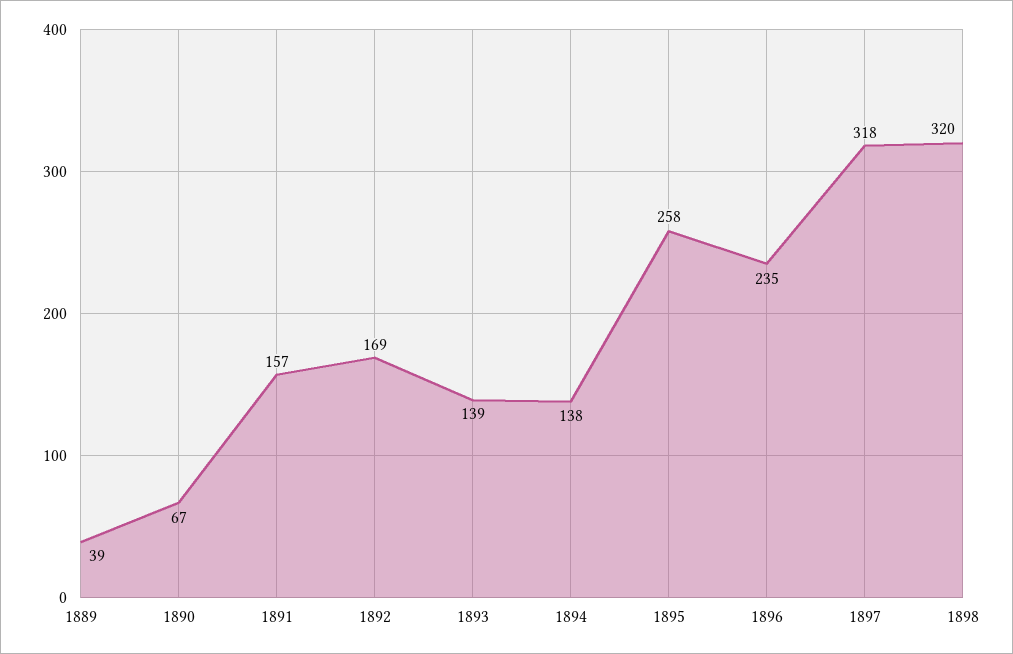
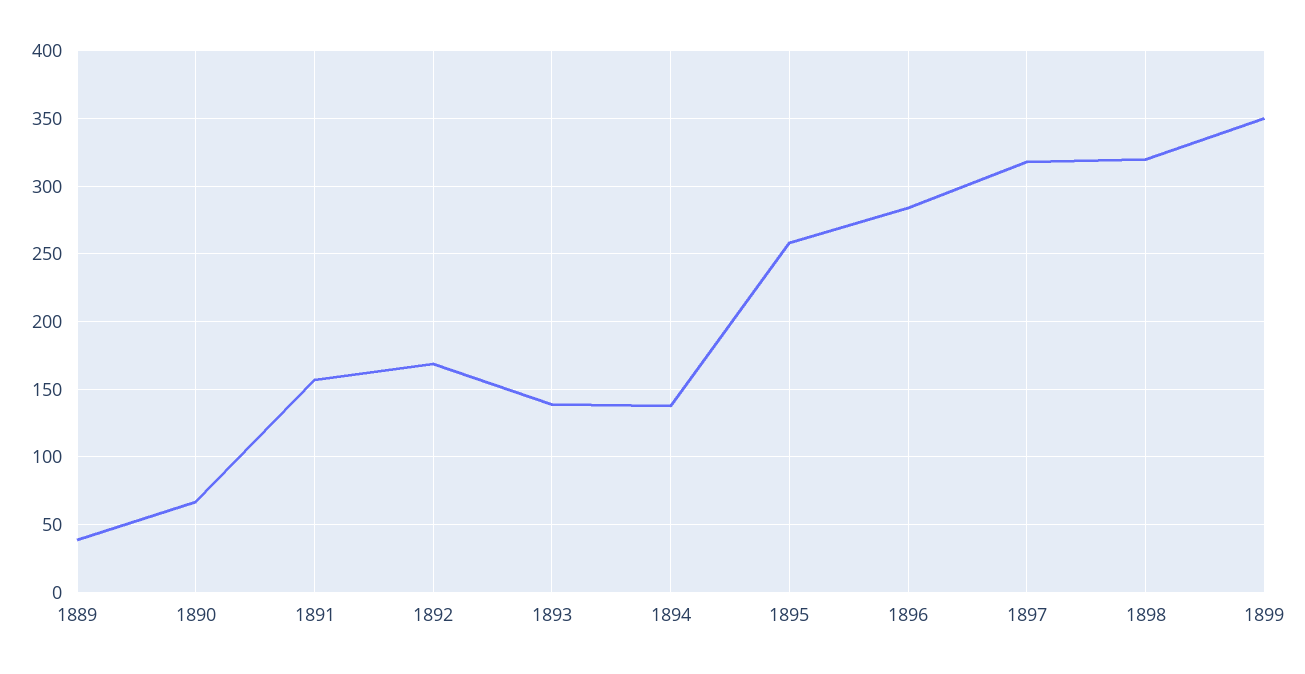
1896: 235 -> 285
1899: none -> 350

